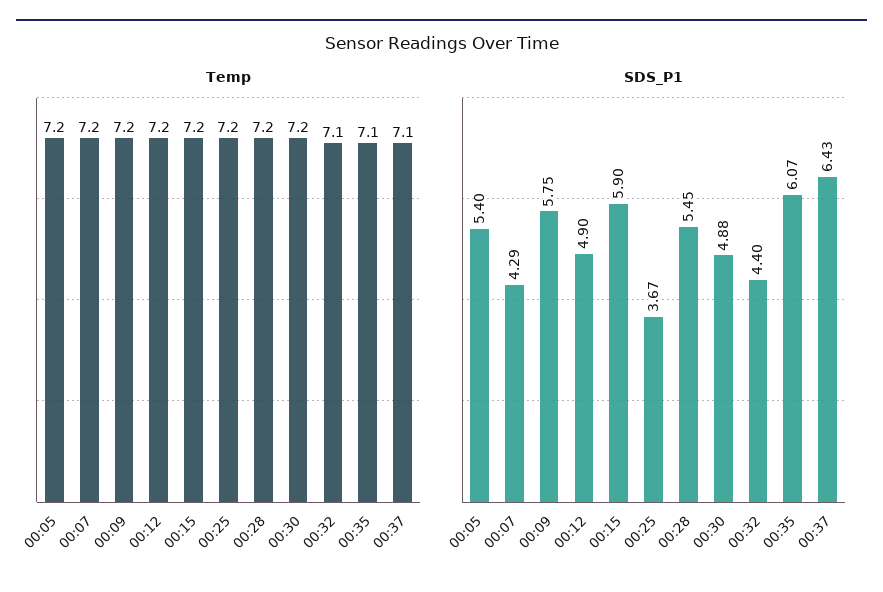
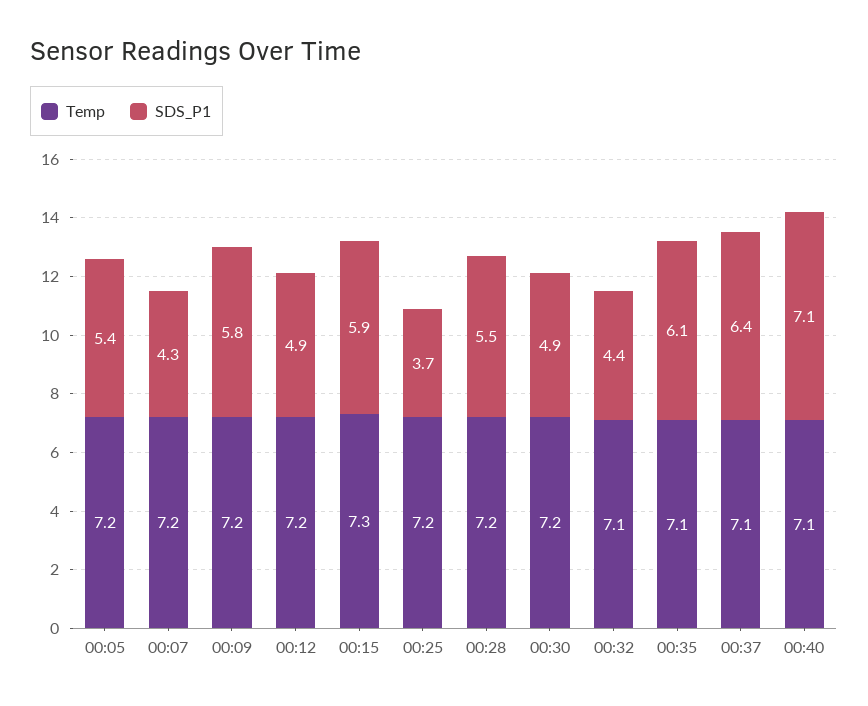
Temp, 00:15: 7.2 -> 7.3
Temp, 00:40: none -> 7.1
SDS_P1, 00:40: none -> 7.1

